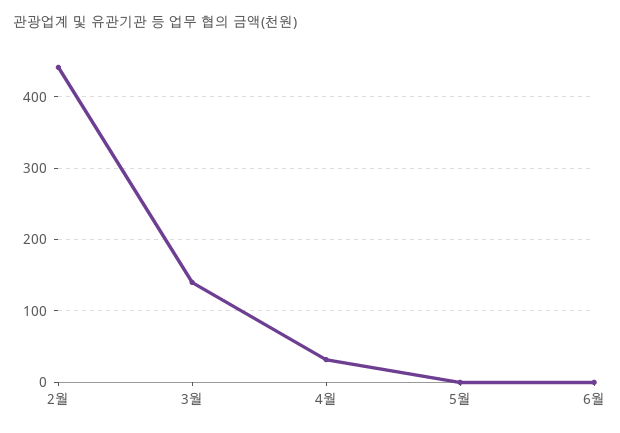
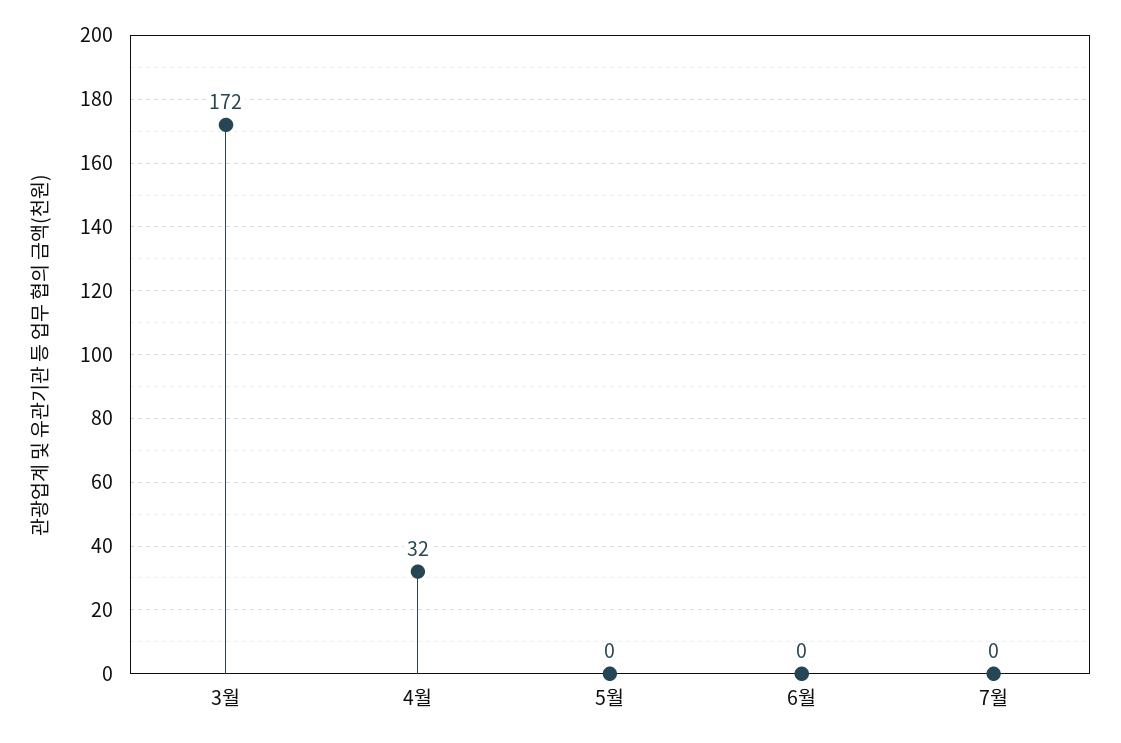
2월: 440 -> none
3월: 140 -> 172
7월: none -> 0

